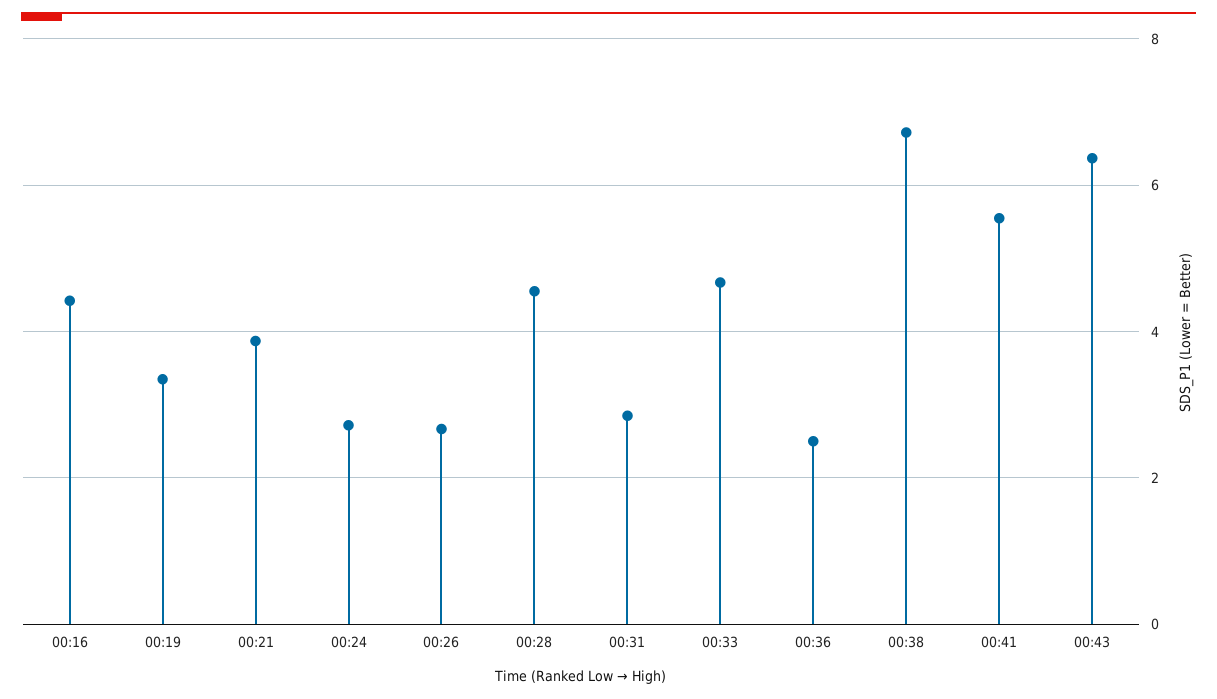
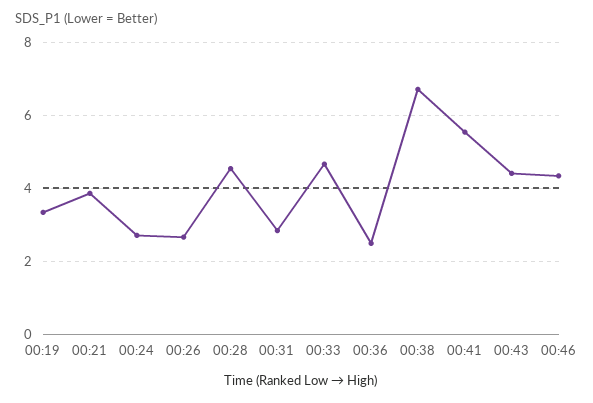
00:16: 4.4 -> none
00:43: 6.4 -> 4.4
00:46: none -> 4.4

